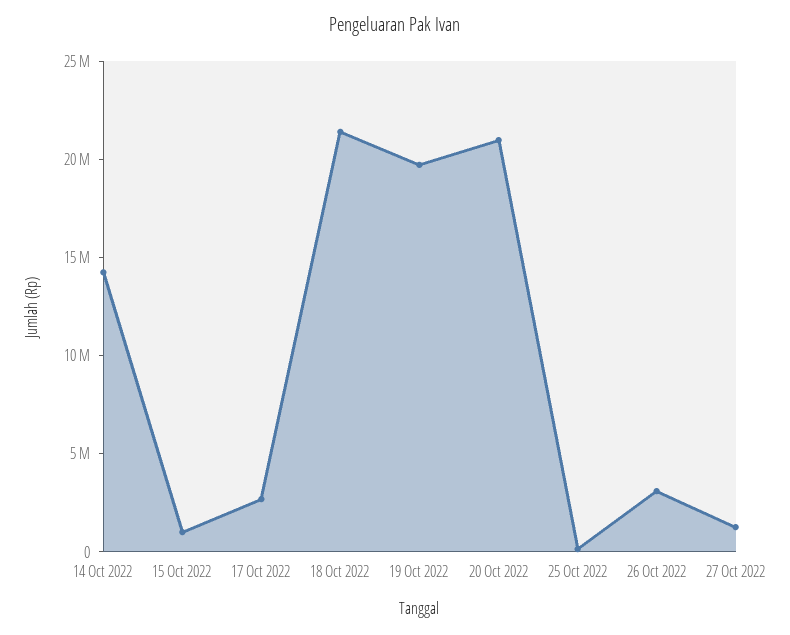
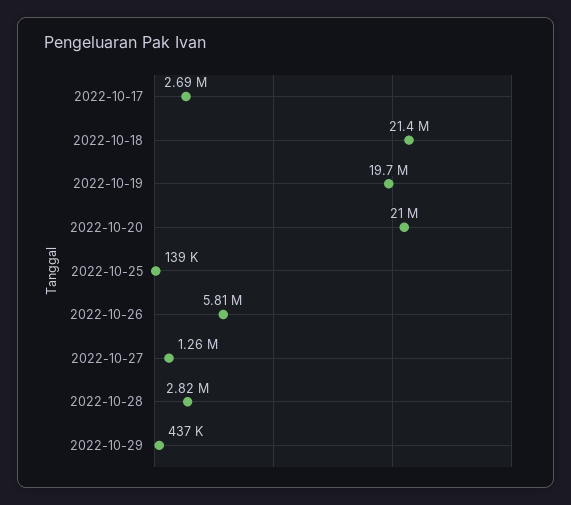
14 Oct 2022: 14000000 -> none
15 Oct 2022: 1000000 -> none
26 Oct 2022: 3000000 -> 5810000
2022-10-28: none -> 2820000
2022-10-29: none -> 437000

